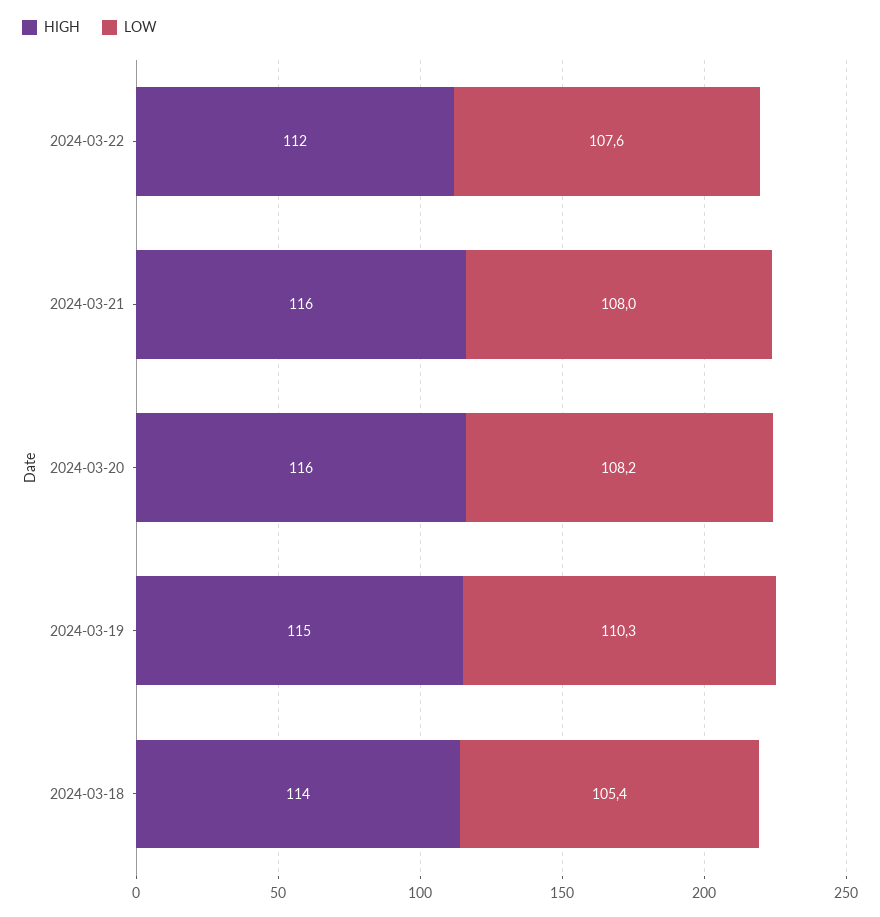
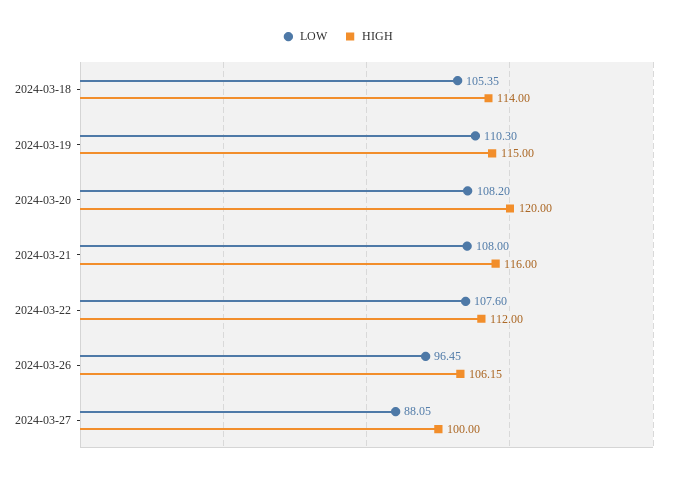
HIGH, 2024-03-20: 116 -> 120
LOW, 2024-03-26: none -> 96.45
HIGH, 2024-03-26: none -> 106.15
LOW, 2024-03-27: none -> 88.05
HIGH, 2024-03-27: none -> 100

